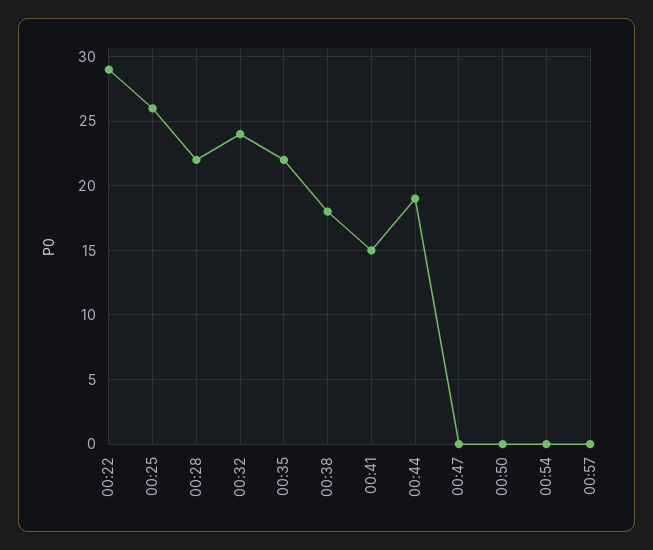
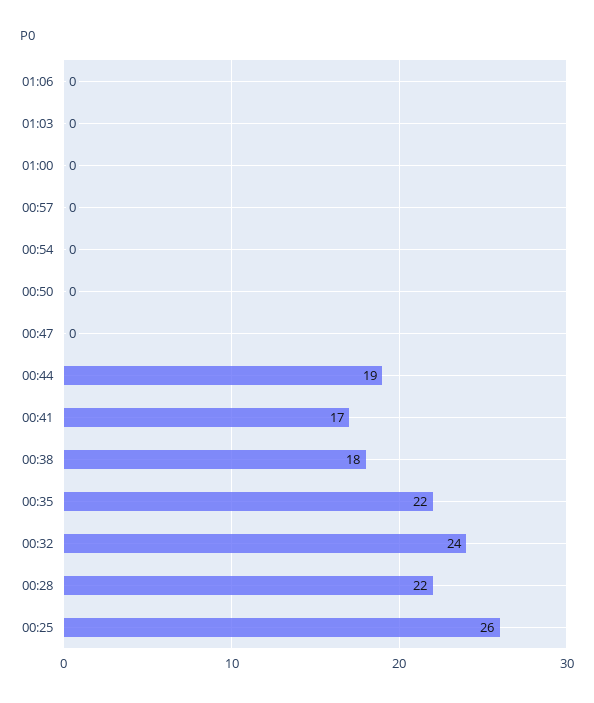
00:22: 29 -> none
00:41: 15 -> 17
01:06: none -> 0
01:03: none -> 0
01:00: none -> 0

